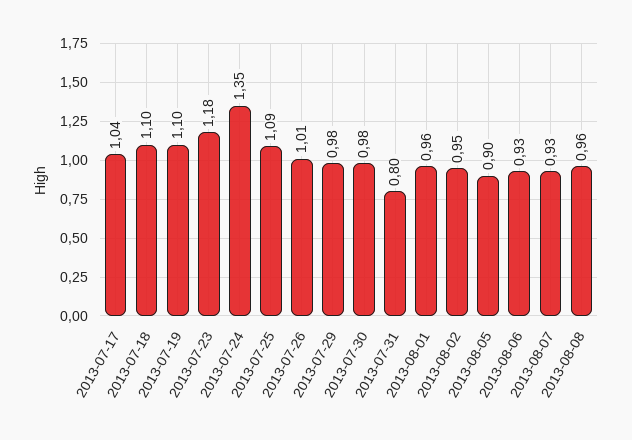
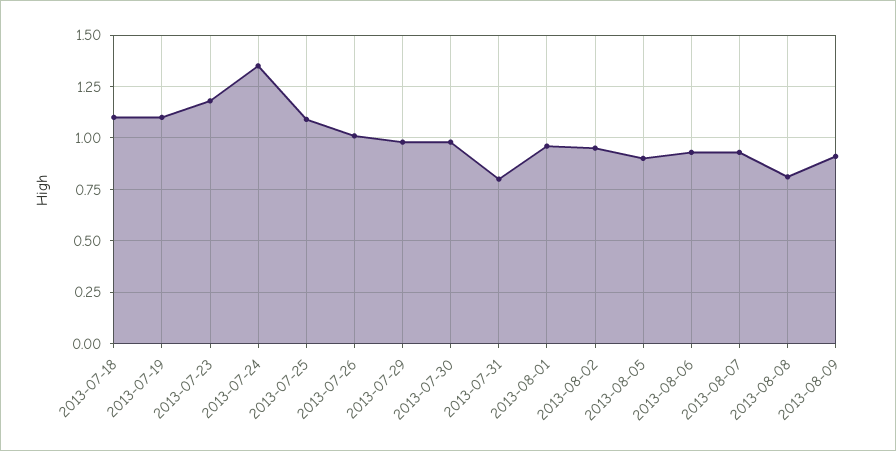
2013-07-17: 1.04 -> none
2013-08-08: 0.96 -> 0.8
2013-08-09: none -> 0.9

